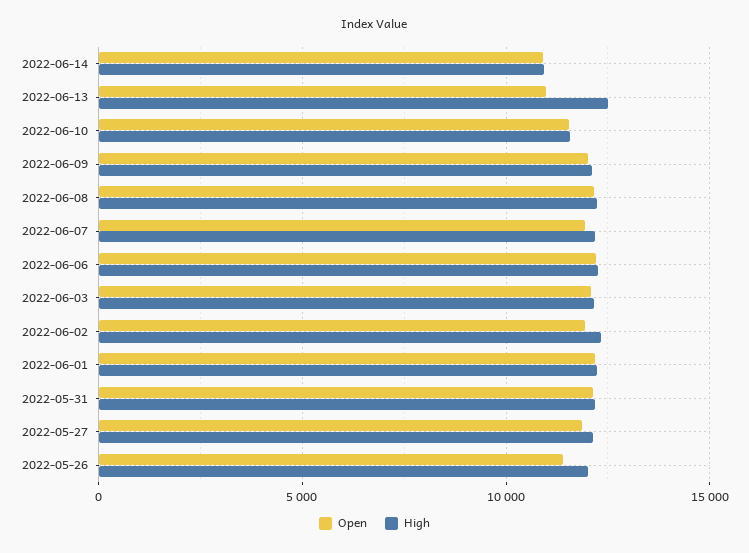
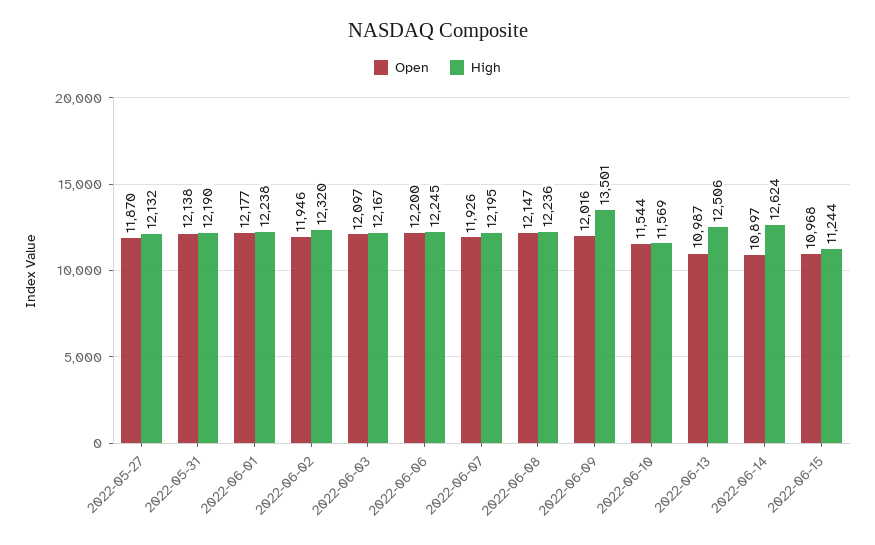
High, 2022-06-14: 11000 -> 12624
High, 2022-06-09: 12000 -> 13501
Open, 2022-05-26: 11500 -> none
High, 2022-05-26: 12000 -> none
Open, 2022-06-15: none -> 10968
High, 2022-06-15: none -> 11244

